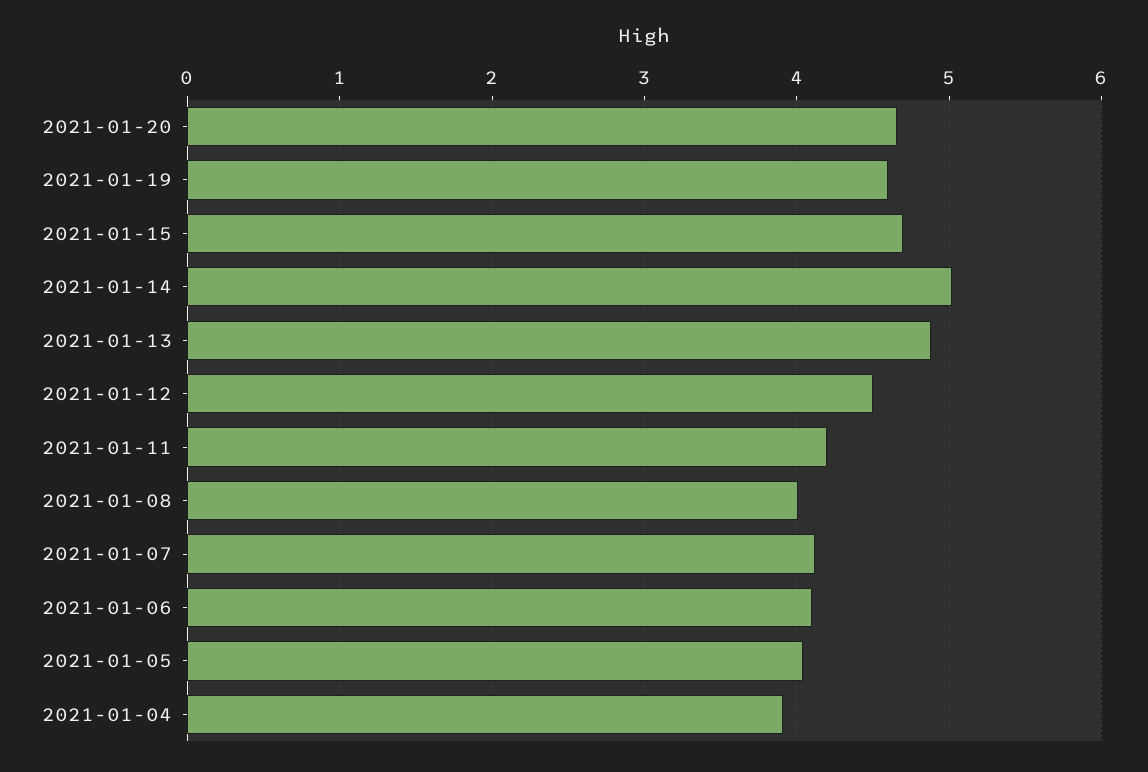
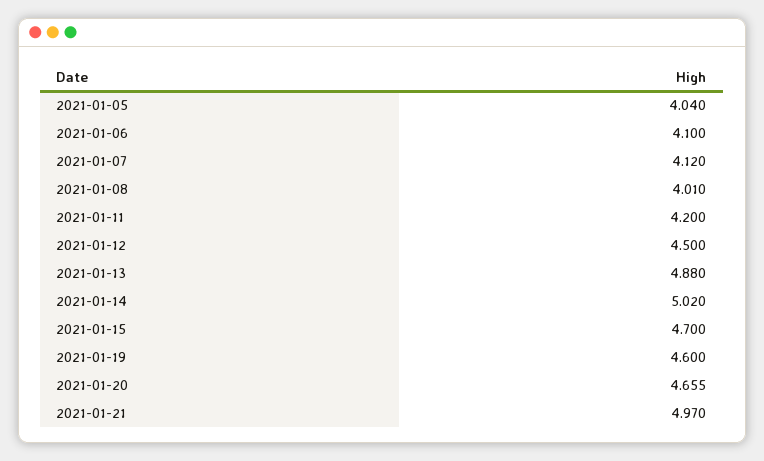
2021-01-04: 3.9 -> none
2021-01-21: none -> 4.97

